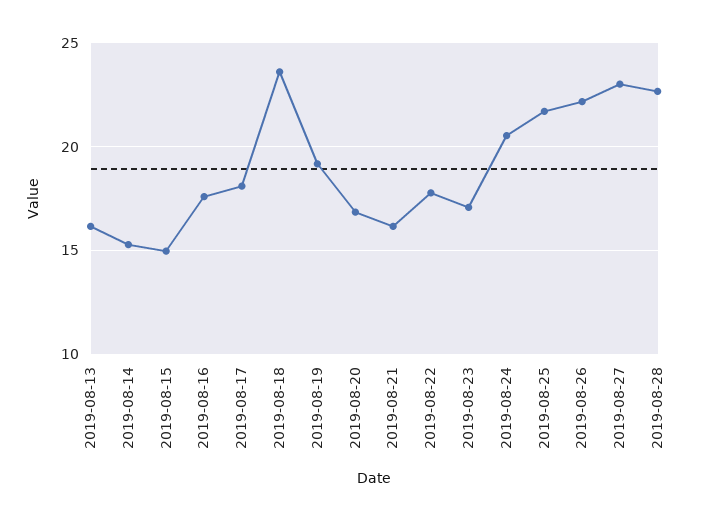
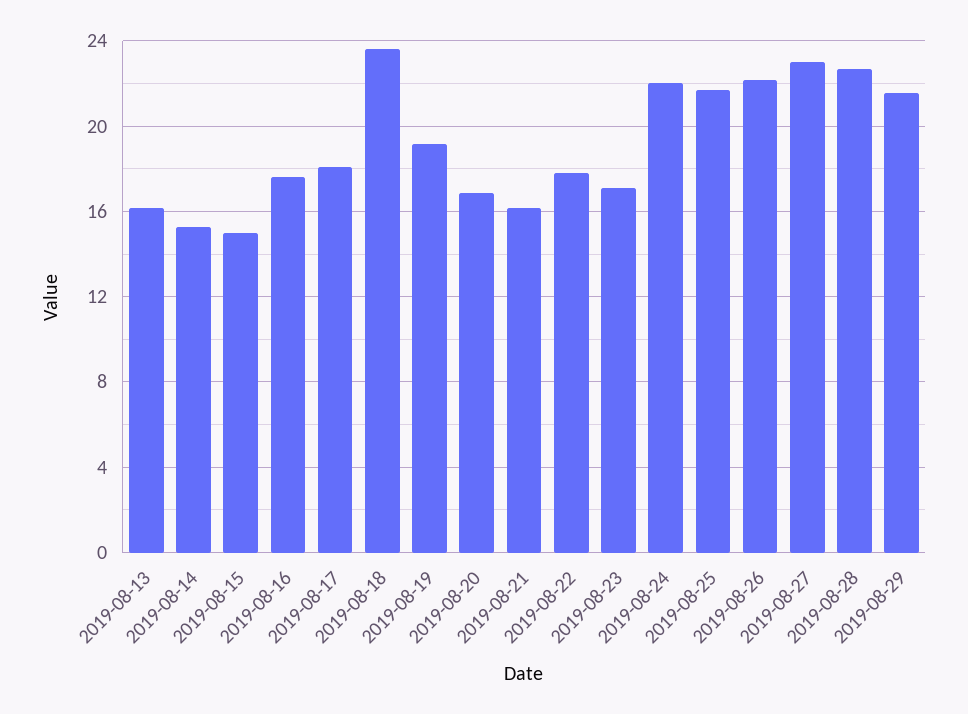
2019-08-24: 20.5 -> 22
2019-08-29: none -> 21.5

